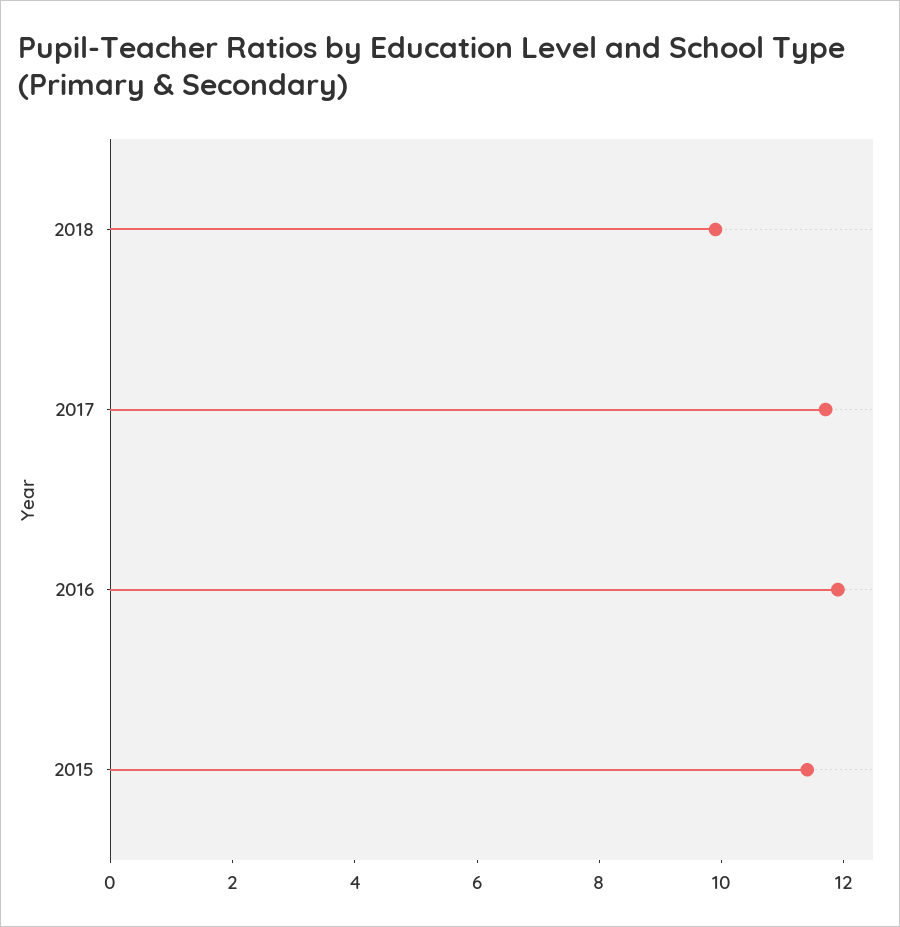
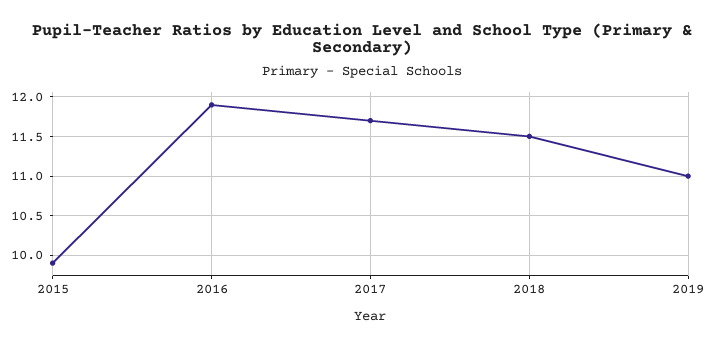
2018: 10 -> 11.5
2015: 11.5 -> 9.9
2019: none -> 11

